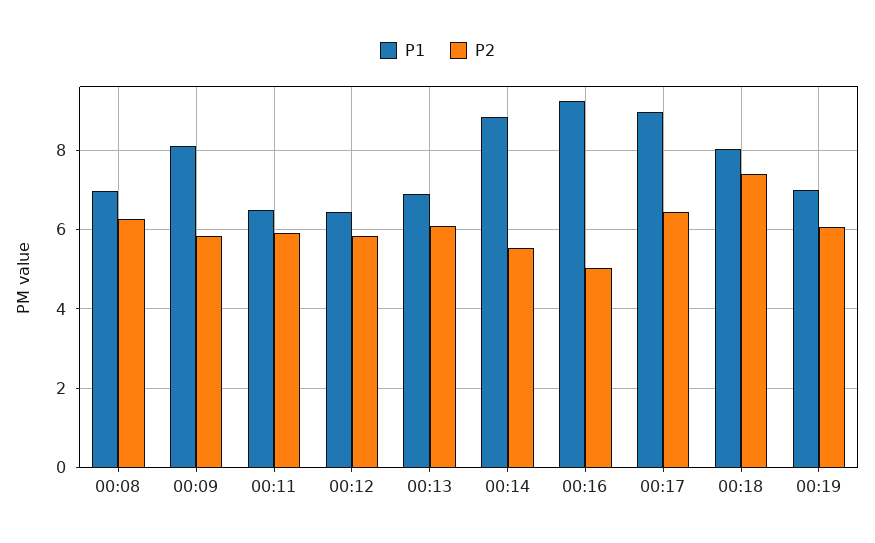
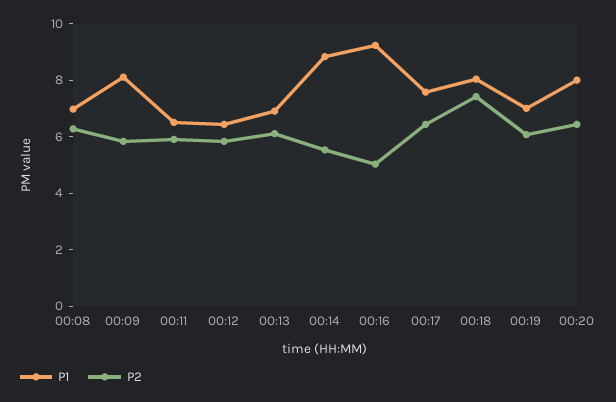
P1, 00:17: 9 -> 7.5
P1, 00:20: none -> 8
P2, 00:20: none -> 6.5

